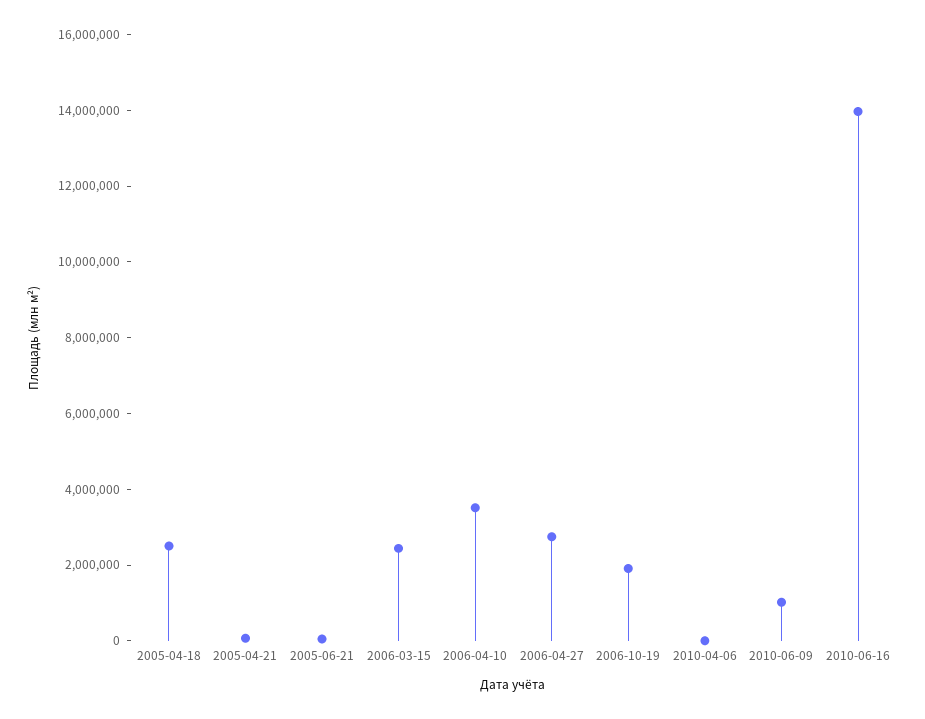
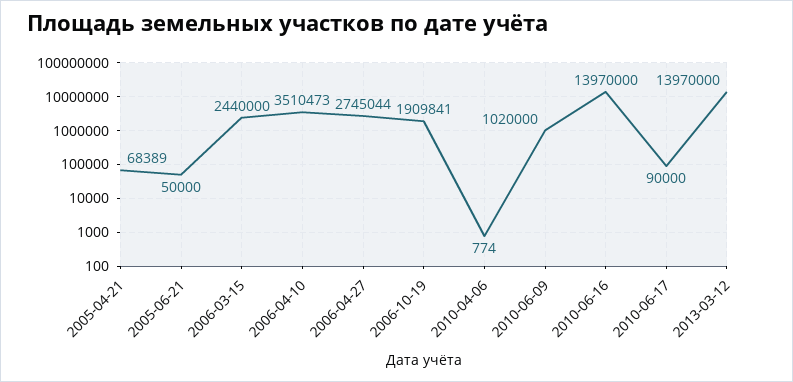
2005-04-18: 2500000 -> none
2010-06-17: none -> 90000
2013-03-12: none -> 13970000

